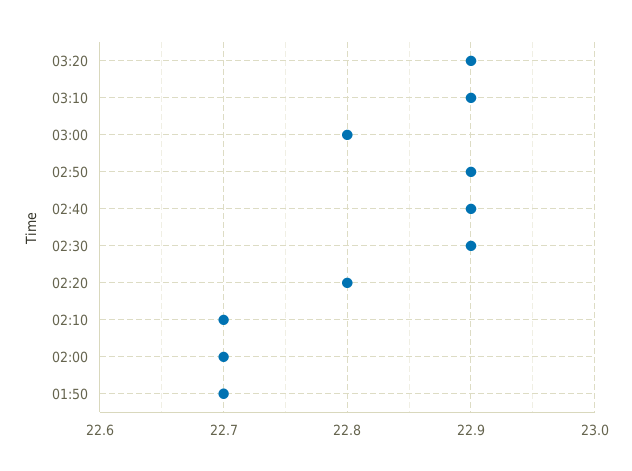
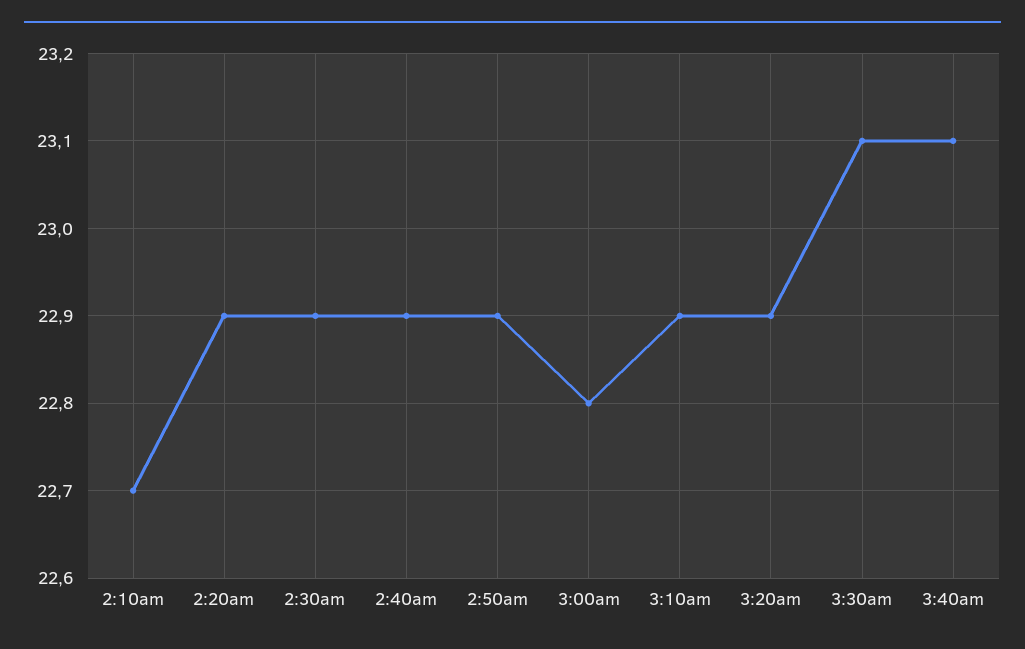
02:20: 22.8 -> 22.9
02:00: 22.7 -> none
01:50: 22.7 -> none
3:30am: none -> 23.1
3:40am: none -> 23.1

